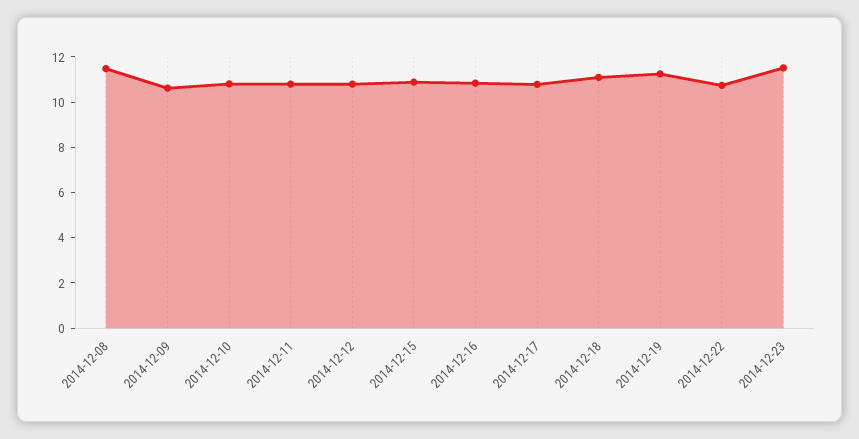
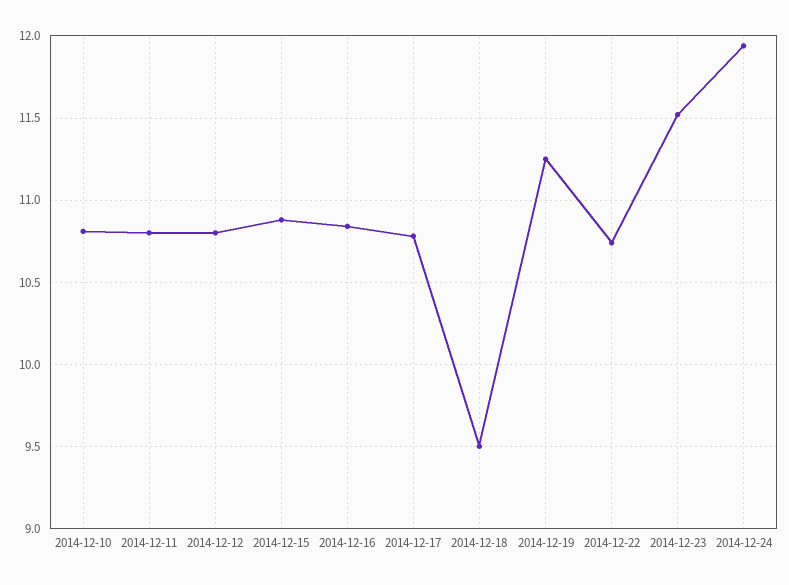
2014-12-08: 11.5 -> none
2014-12-09: 10.5 -> none
2014-12-18: 11 -> 9.5
2014-12-24: none -> 11.95

